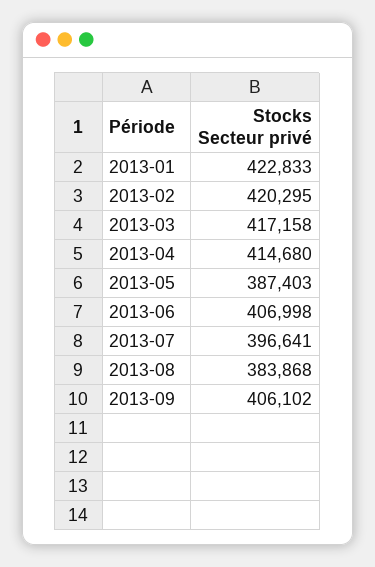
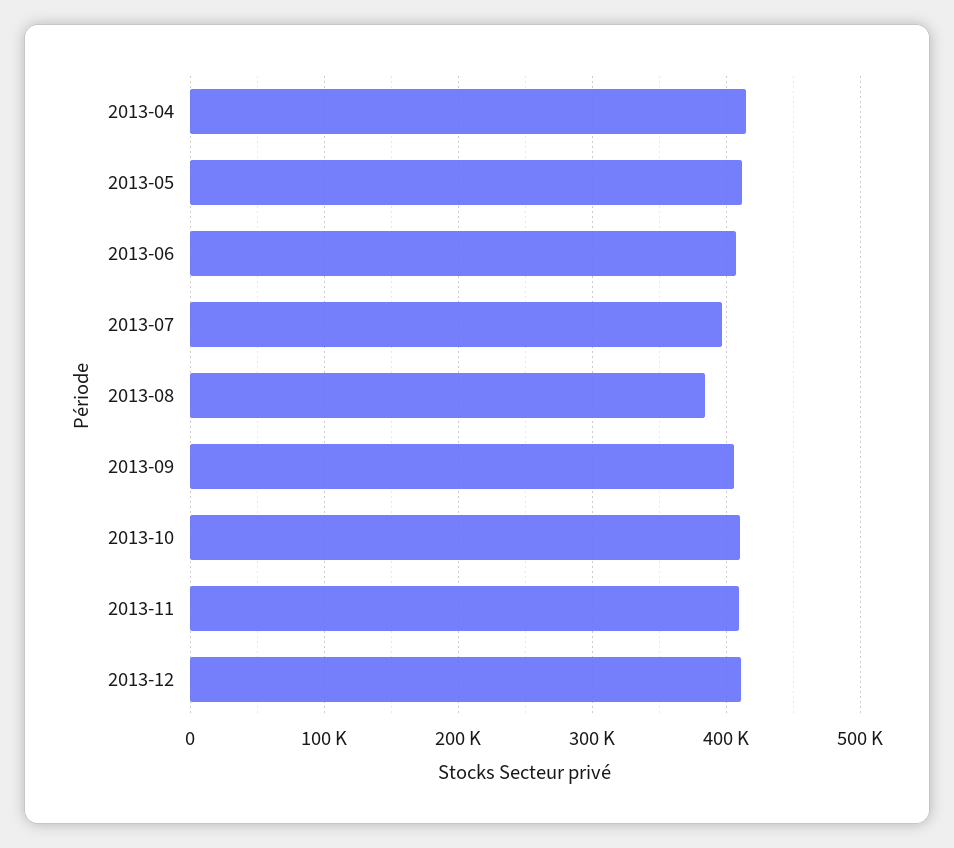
2013-01: 422833 -> none
2013-02: 420295 -> none
2013-03: 417158 -> none
2013-05: 387403 -> 410000
2013-10: none -> 410000
2013-11: none -> 410000
2013-12: none -> 410000

